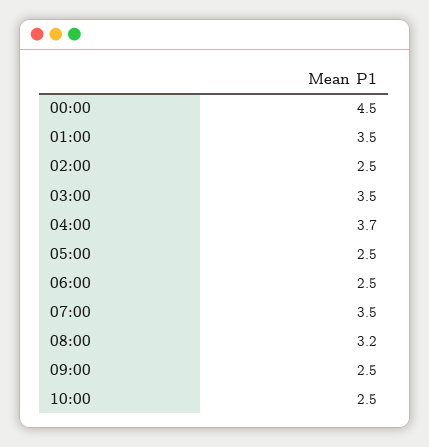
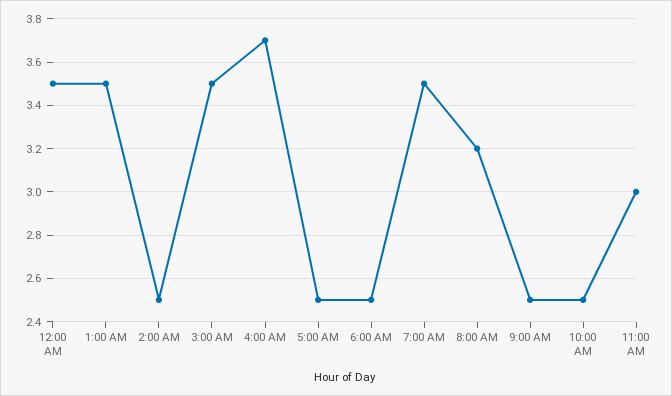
00:00: 4.5 -> 3.5
11:00 AM: none -> 3

